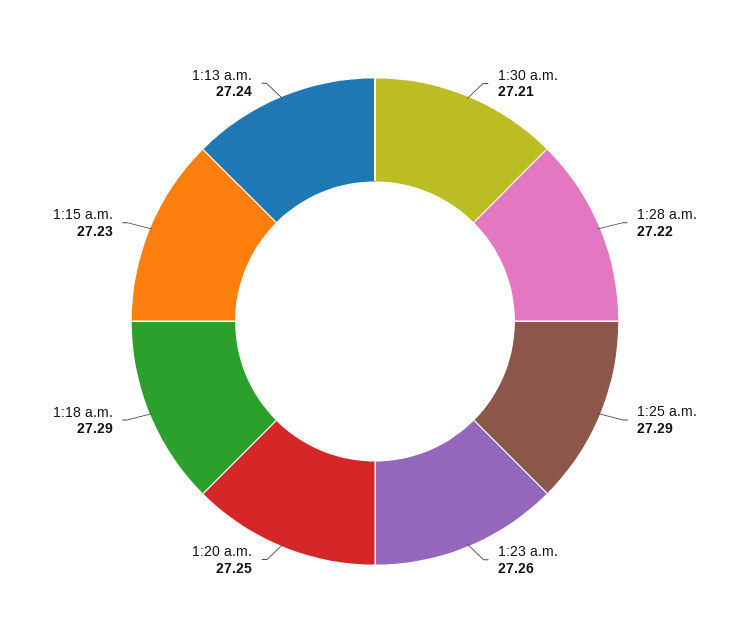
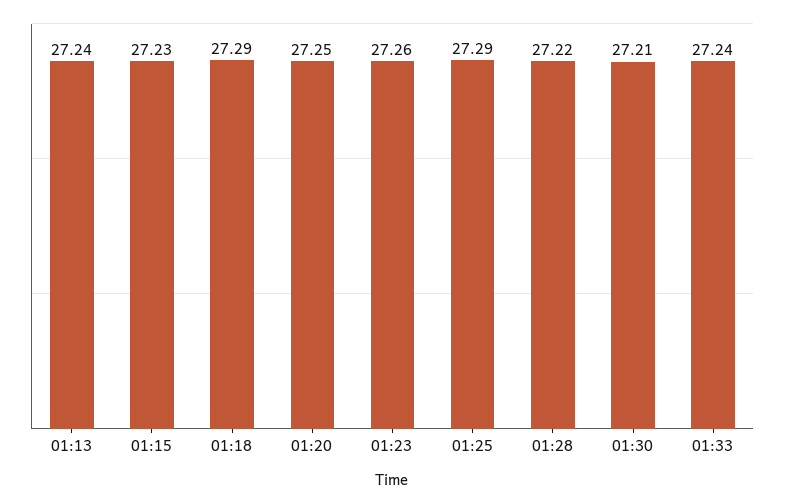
01:33: none -> 27.24

